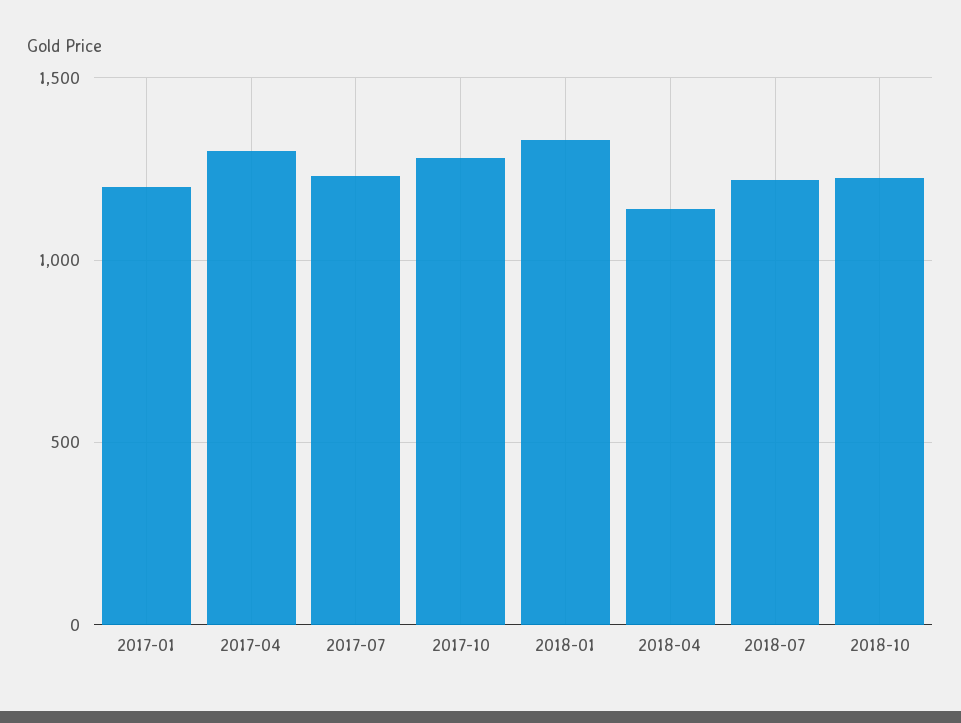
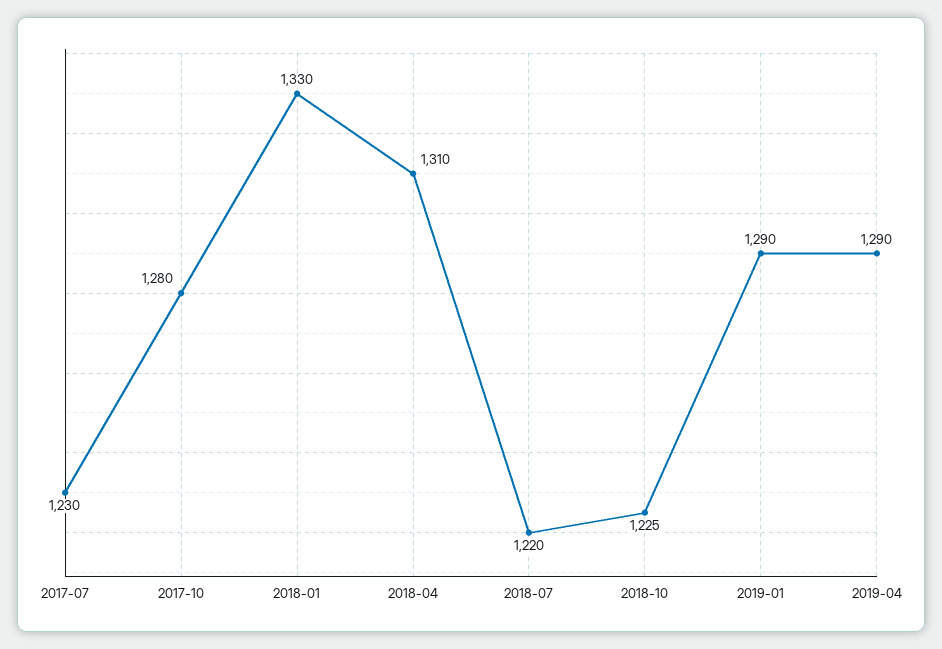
2017-01: 1200 -> none
2017-04: 1300 -> none
2018-04: 1150 -> 1310
2019-01: none -> 1290
2019-04: none -> 1290

